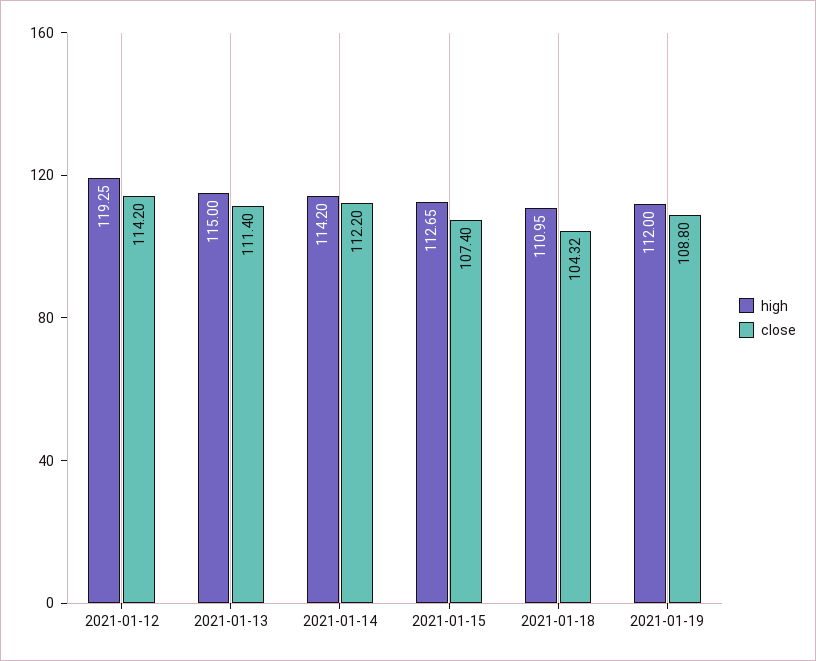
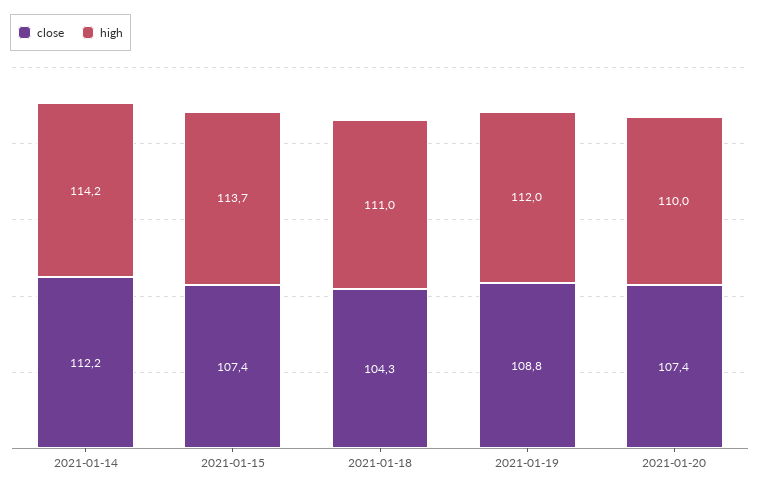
high, 2021-01-12: 119.25 -> none
close, 2021-01-12: 114.2 -> none
high, 2021-01-13: 115 -> none
close, 2021-01-13: 111.4 -> none
high, 2021-01-15: 112.65 -> 113.7
close, 2021-01-20: none -> 107.4
high, 2021-01-20: none -> 110

